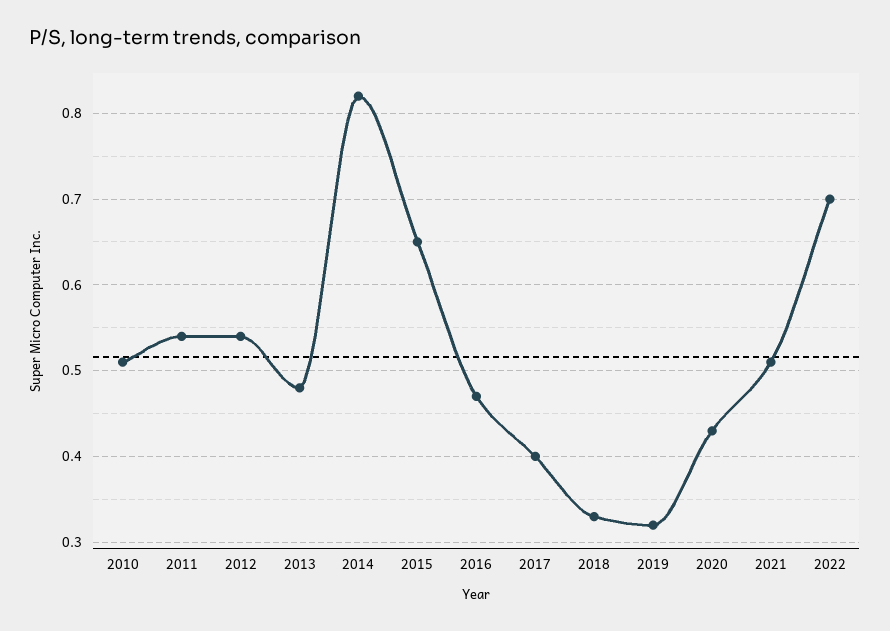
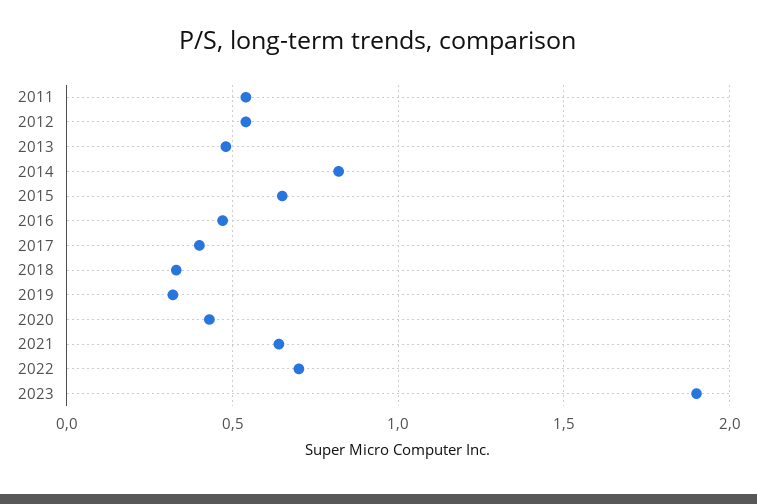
2010: 0.51 -> none
2021: 0.51 -> 0.65
2023: none -> 1.9

